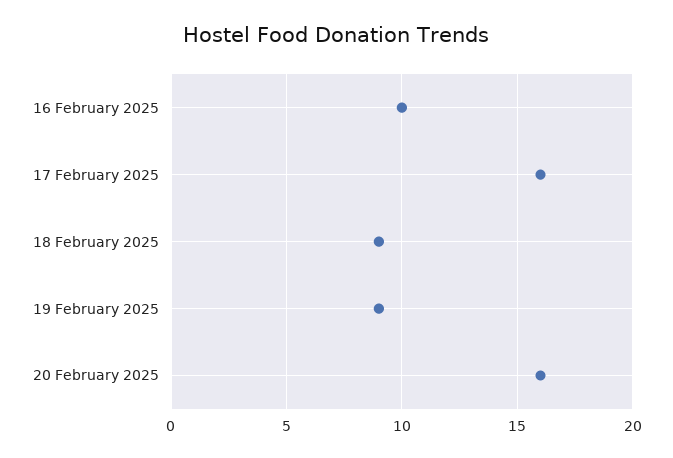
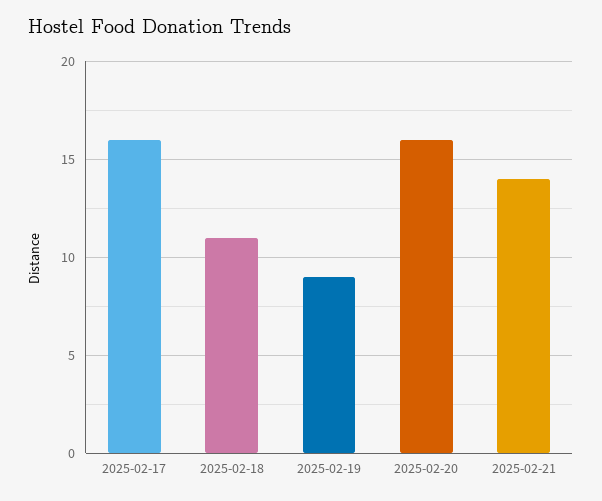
16 February 2025: 10 -> none
18 February 2025: 9 -> 11
2025-02-21: none -> 14

